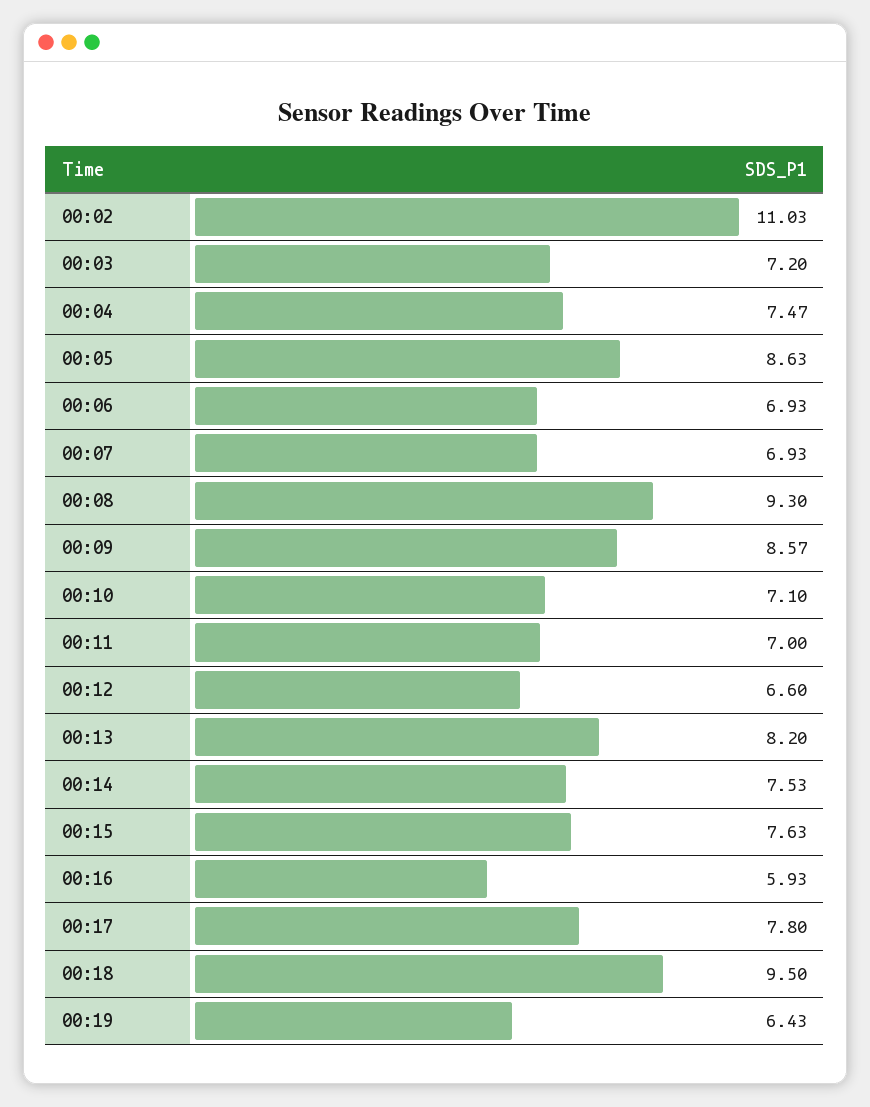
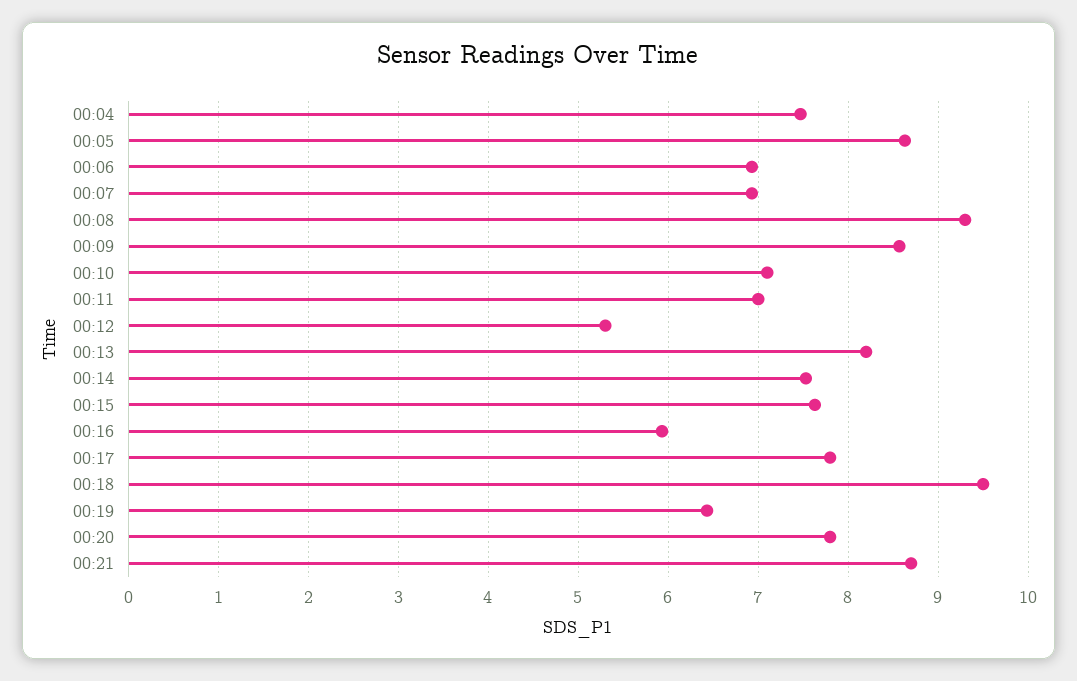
00:02: 11.03 -> none
00:03: 7.2 -> none
00:12: 6.6 -> 5.3
00:20: none -> 7.8
00:21: none -> 8.7

